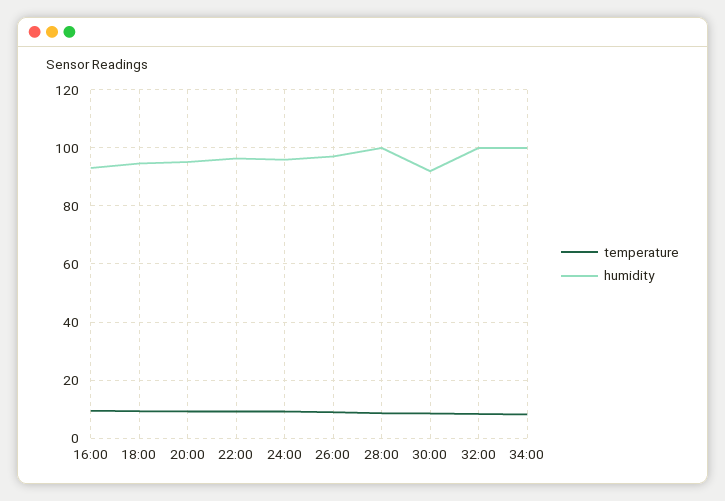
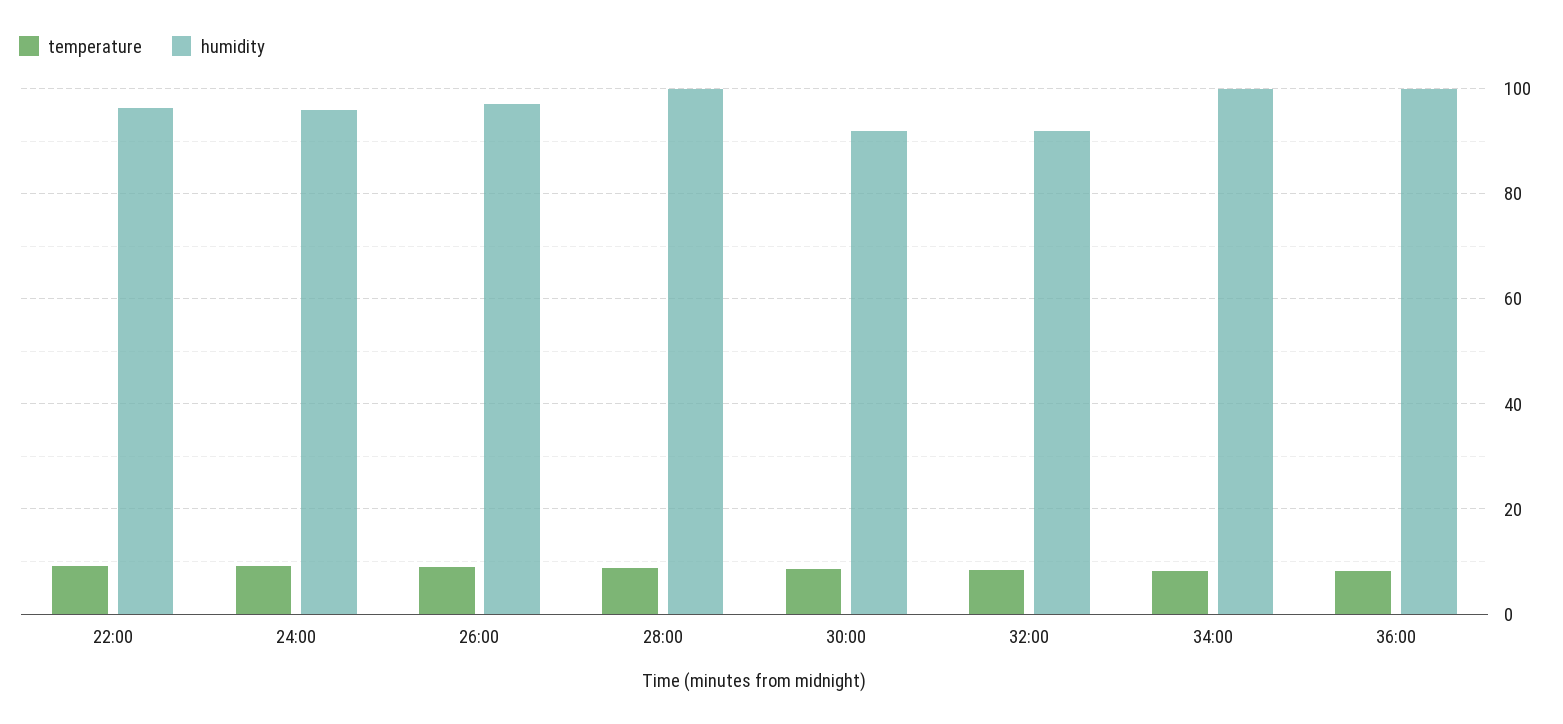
temperature, 16:00: 10 -> none
humidity, 16:00: 92.5 -> none
temperature, 18:00: 10 -> none
humidity, 18:00: 95 -> none
temperature, 20:00: 10 -> none
humidity, 20:00: 95 -> none
humidity, 32:00: 100 -> 92
temperature, 36:00: none -> 8
humidity, 36:00: none -> 100

